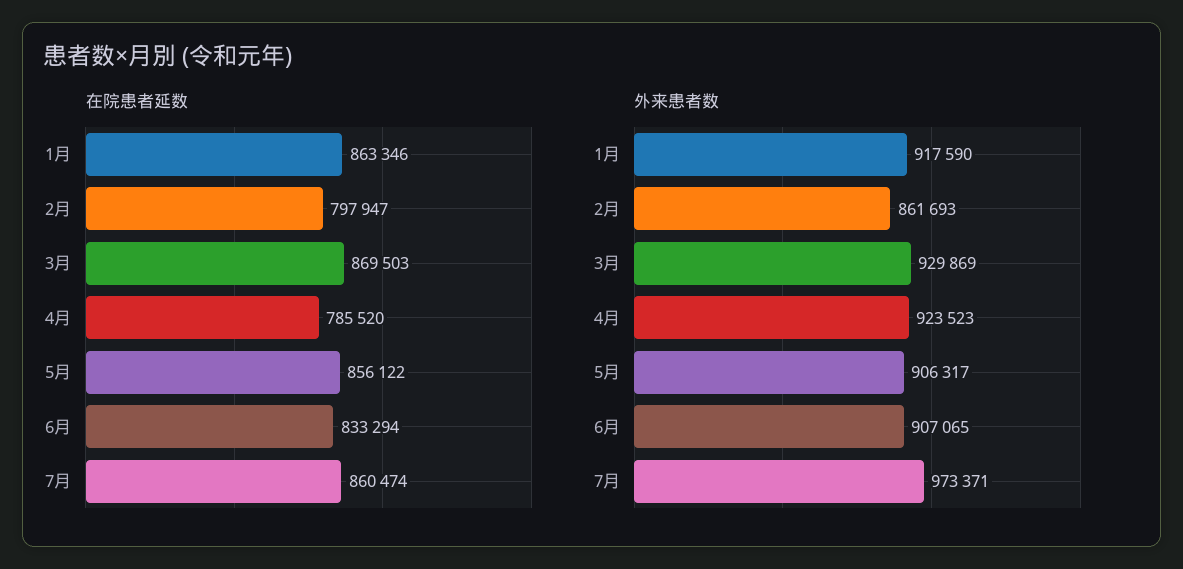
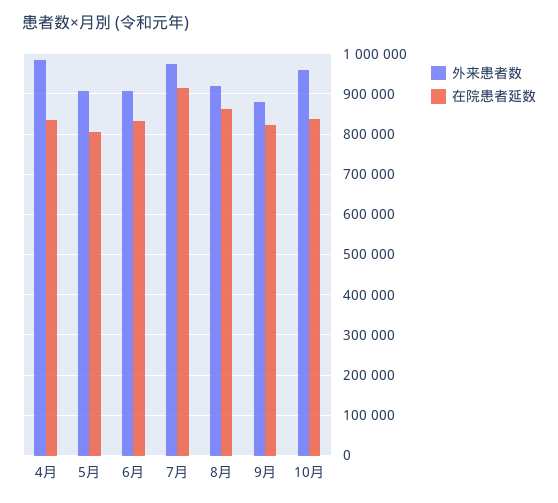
在院患者延数, 1月: 863346 -> none
在院患者延数, 2月: 797947 -> none
在院患者延数, 3月: 869503 -> none
在院患者延数, 4月: 785520 -> 840000
在院患者延数, 5月: 856122 -> 800000
在院患者延数, 7月: 860474 -> 920000
外来患者数, 1月: 917590 -> none
外来患者数, 2月: 861693 -> none
外来患者数, 3月: 929869 -> none
外来患者数, 4月: 923523 -> 980000
外来患者数, 8月: none -> 920000
在院患者延数, 8月: none -> 860000
外来患者数, 9月: none -> 880000
在院患者延数, 9月: none -> 820000
外来患者数, 10月: none -> 960000
在院患者延数, 10月: none -> 840000

